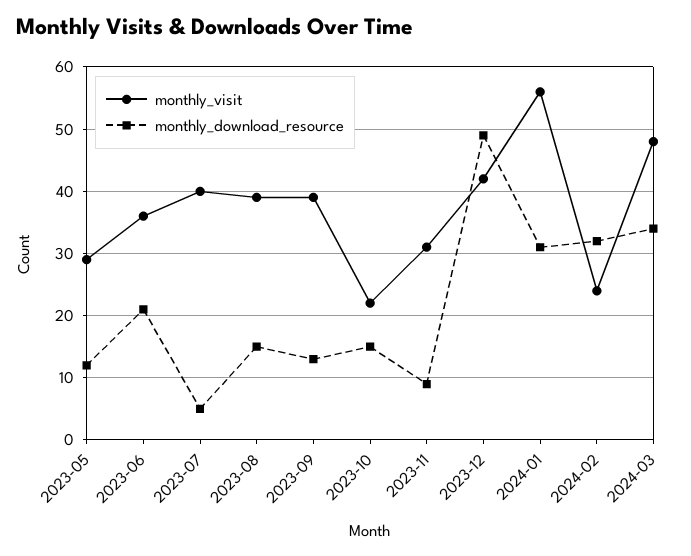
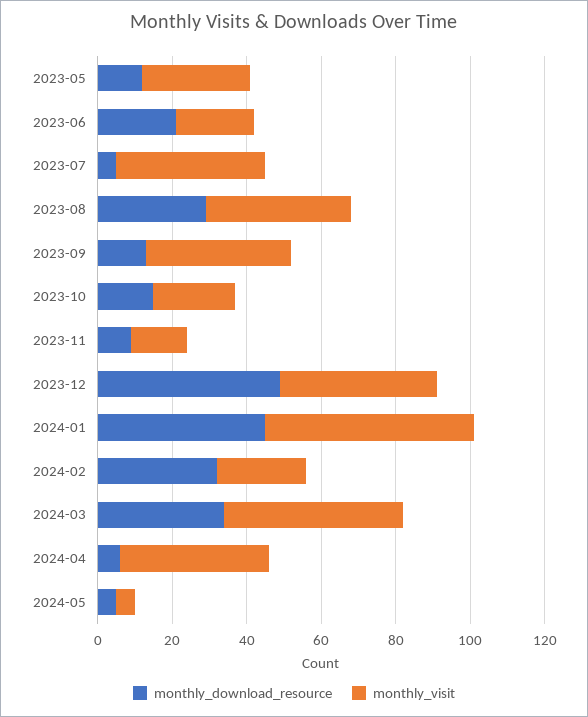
monthly_visit, 2023-06: 36 -> 20
monthly_download_resource, 2023-08: 15 -> 30
monthly_visit, 2023-11: 31 -> 15
monthly_download_resource, 2024-01: 31 -> 45
monthly_download_resource, 2024-04: none -> 5
monthly_visit, 2024-04: none -> 40
monthly_download_resource, 2024-05: none -> 5
monthly_visit, 2024-05: none -> 5

